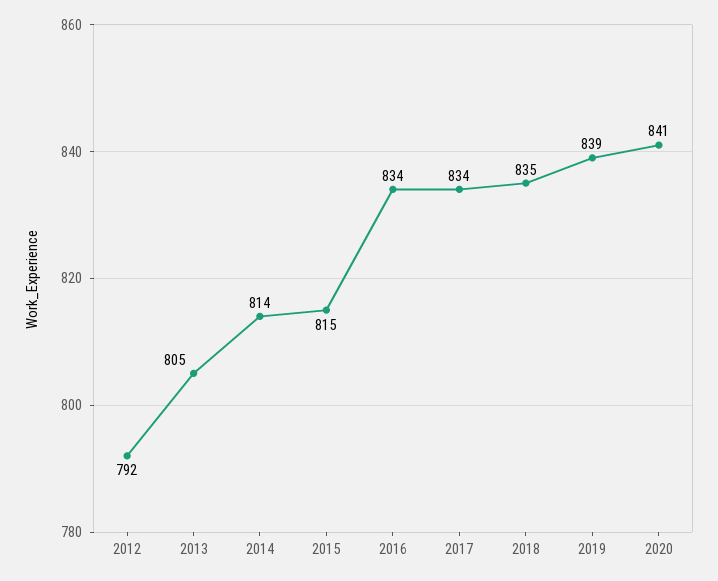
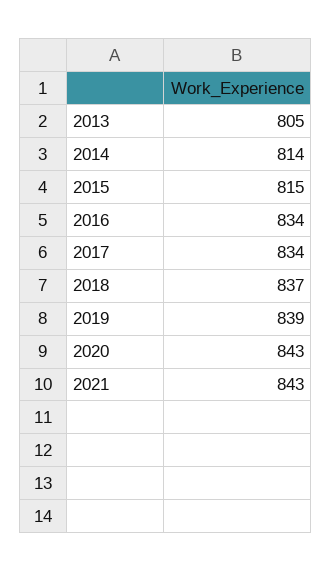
2012: 792 -> none
2018: 835 -> 837
2020: 841 -> 843
2021: none -> 843

